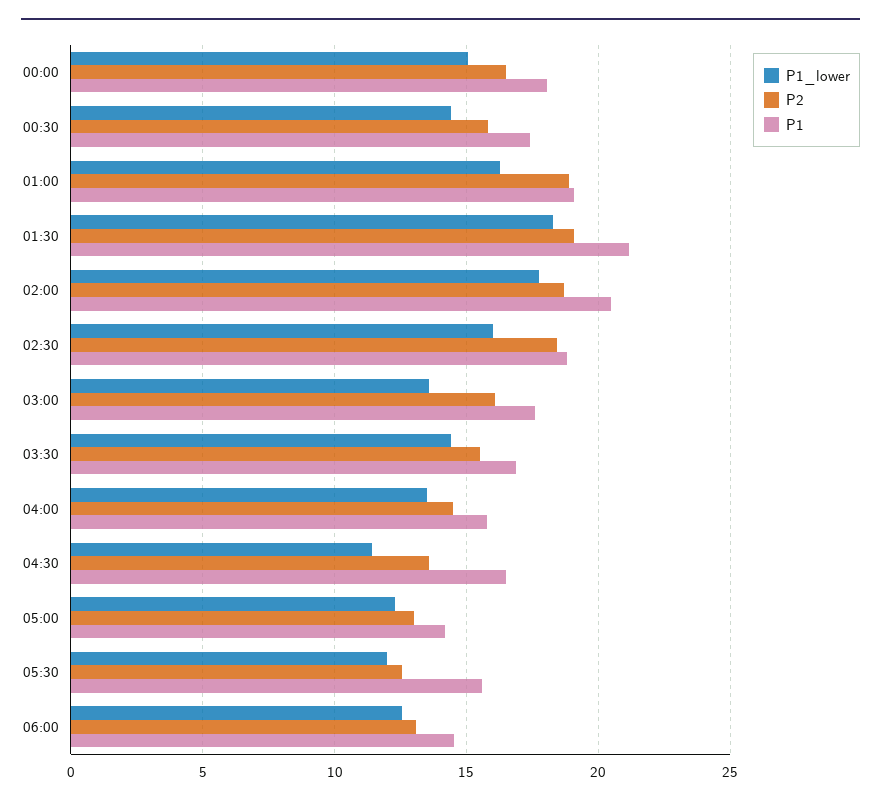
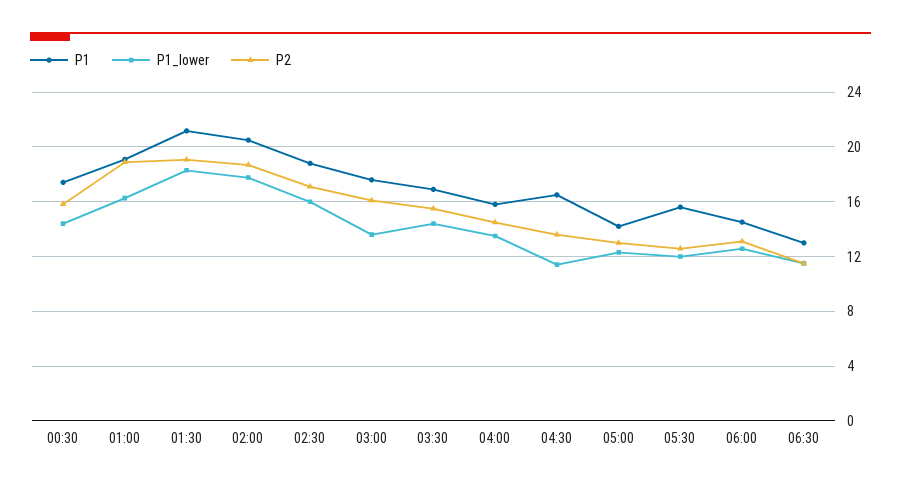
P1_lower, 00:00: 15 -> none
P2, 00:00: 16.5 -> none
P1, 00:00: 18 -> none
P2, 02:30: 18.5 -> 17
P1, 06:30: none -> 13
P1_lower, 06:30: none -> 11.5
P2, 06:30: none -> 11.5

